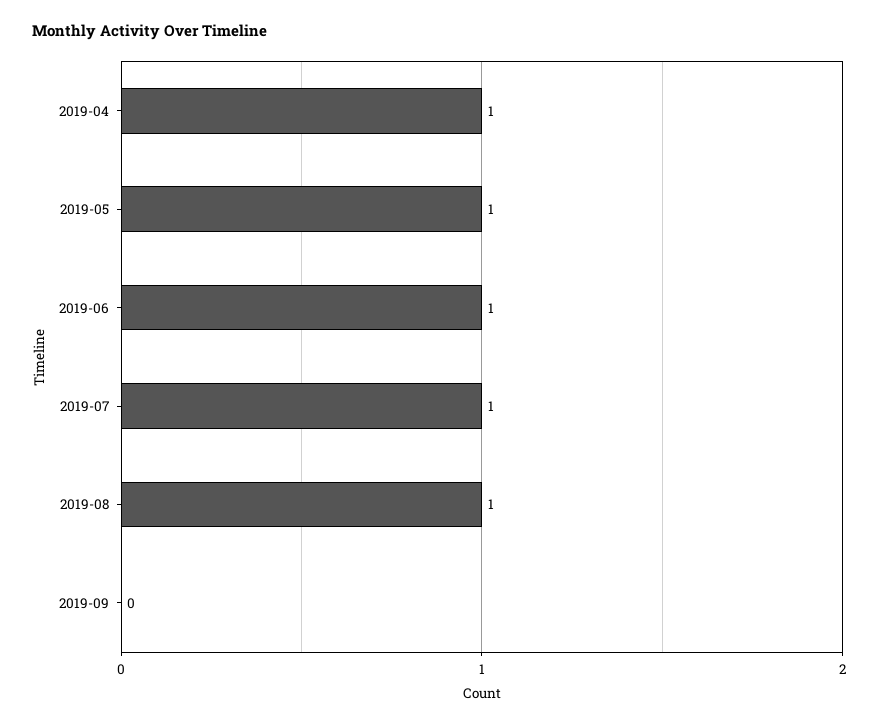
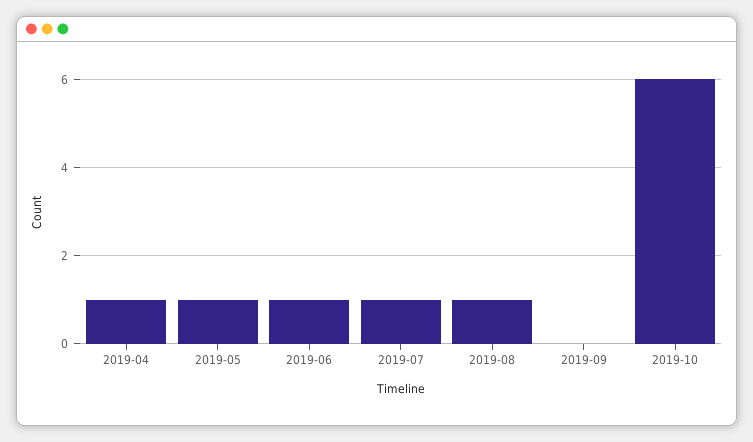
2019-10: none -> 6

